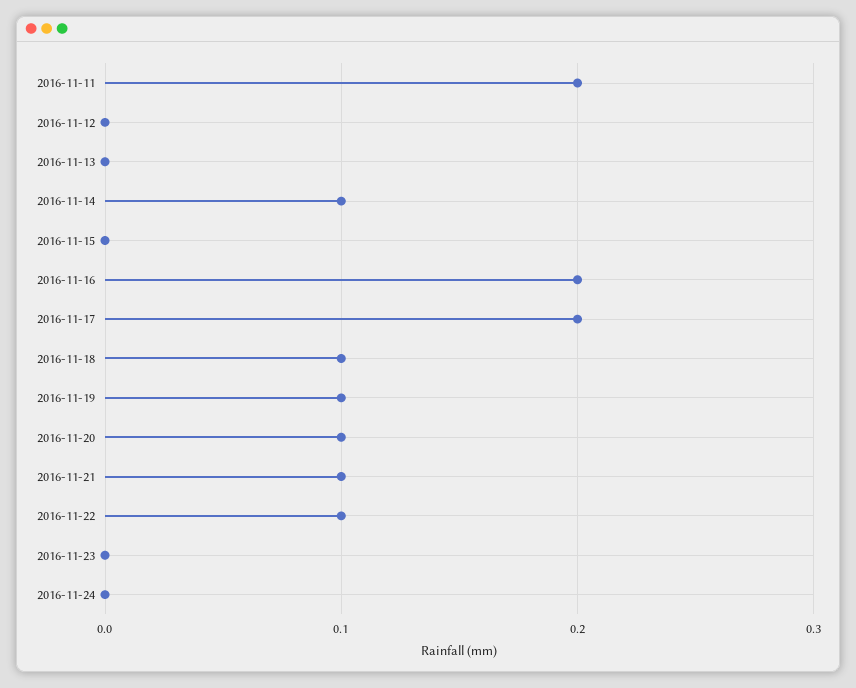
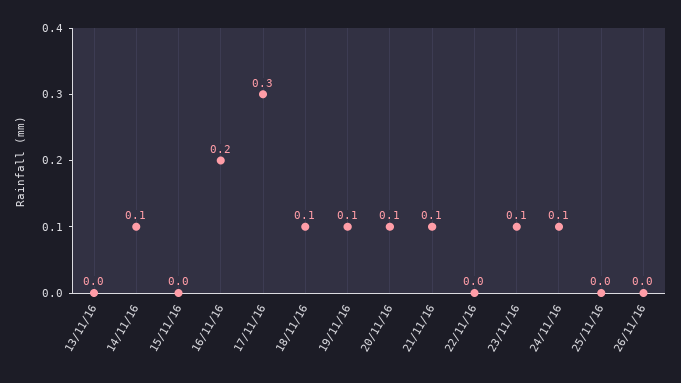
2016-11-11: 0.2 -> none
2016-11-12: 0 -> none
2016-11-17: 0.2 -> 0.3
2016-11-22: 0.1 -> 0
2016-11-23: 0 -> 0.1
2016-11-24: 0 -> 0.1
25/11/16: none -> 0
26/11/16: none -> 0

